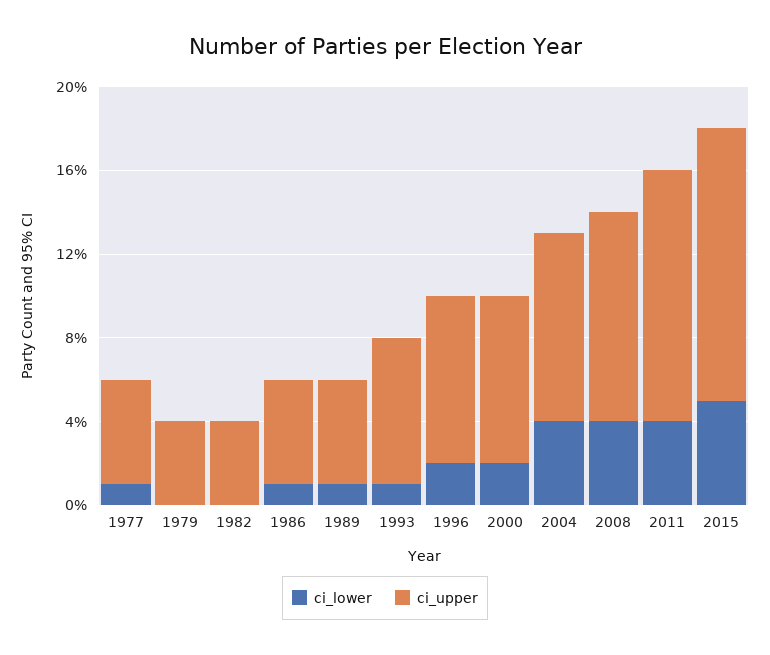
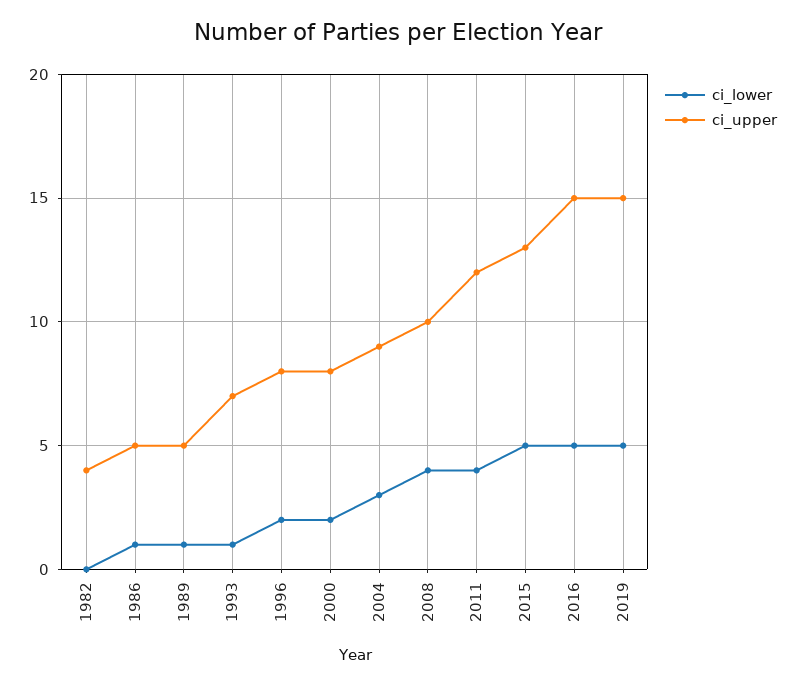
ci_lower, 1977: 1 -> none
ci_upper, 1977: 5 -> none
ci_lower, 1979: 0 -> none
ci_upper, 1979: 4 -> none
ci_lower, 2004: 4 -> 3
ci_lower, 2016: none -> 5
ci_upper, 2016: none -> 15
ci_lower, 2019: none -> 5
ci_upper, 2019: none -> 15

